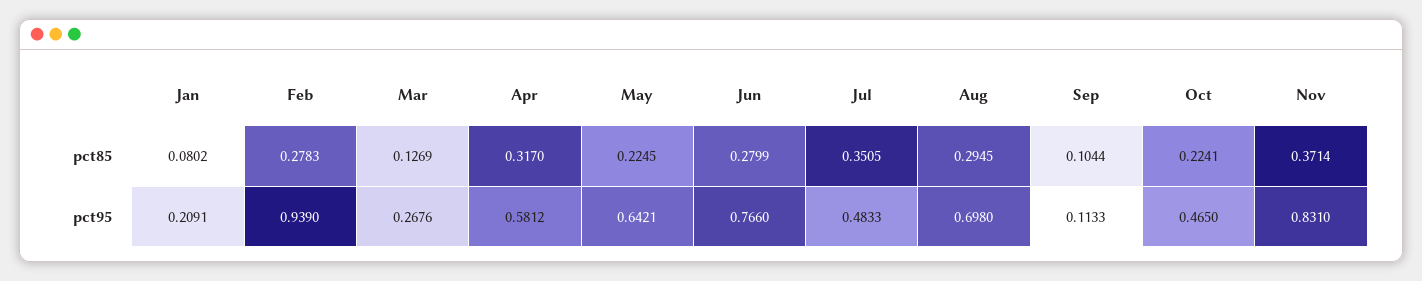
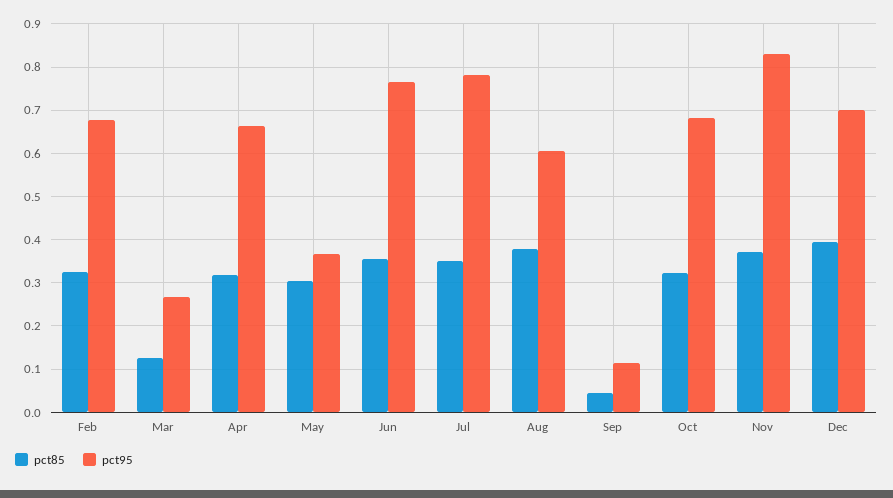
pct85, Jan: 0.0802 -> none
pct85, Feb: 0.2783 -> 0.32
pct85, May: 0.2245 -> 0.3
pct85, Jun: 0.2799 -> 0.36
pct85, Aug: 0.2945 -> 0.38
pct85, Sep: 0.1044 -> 0.04
pct85, Oct: 0.2241 -> 0.32
pct95, Jan: 0.2091 -> none
pct95, Feb: 0.939 -> 0.68
pct95, Apr: 0.5812 -> 0.66
pct95, May: 0.6421 -> 0.36
pct95, Jul: 0.4833 -> 0.78
pct95, Aug: 0.698 -> 0.6
pct95, Oct: 0.465 -> 0.68
pct85, Dec: none -> 0.4
pct95, Dec: none -> 0.7

